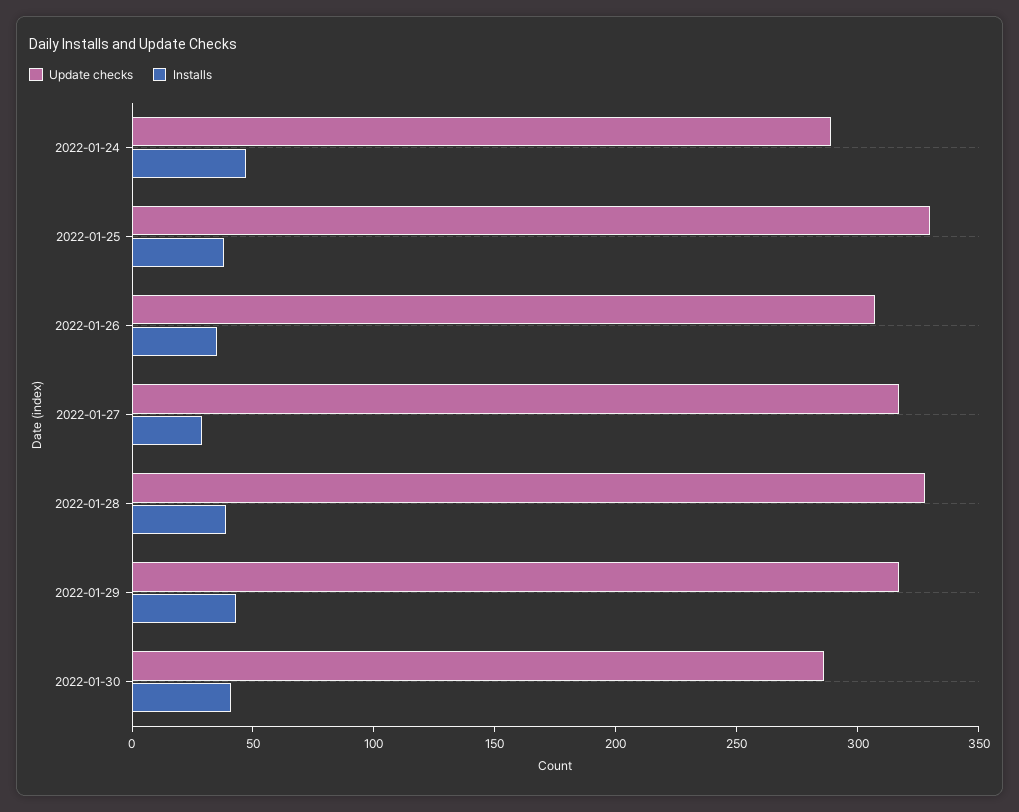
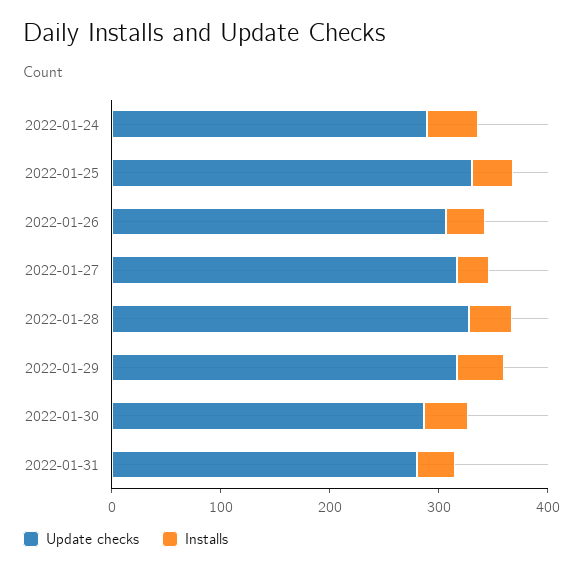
Update checks, 2022-01-31: none -> 280
Installs, 2022-01-31: none -> 40

